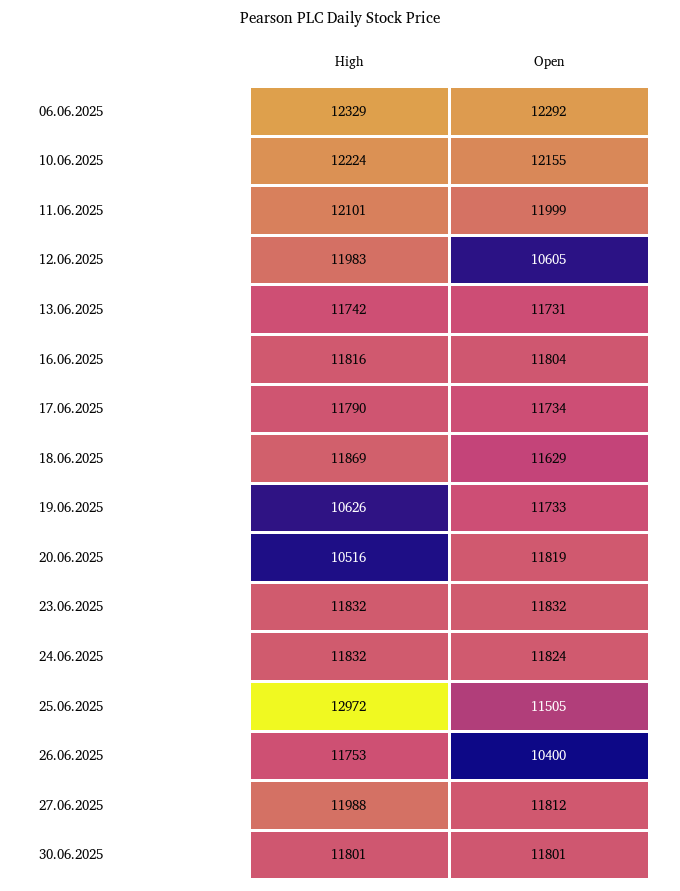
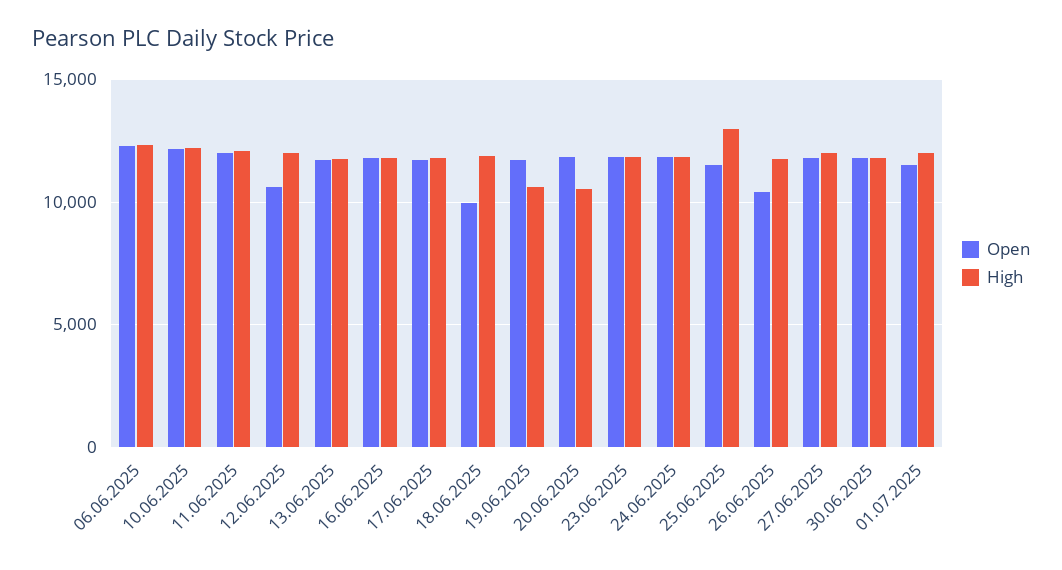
Open, 18.06.2025: 11629 -> 10000
Open, 01.07.2025: none -> 11500
High, 01.07.2025: none -> 12000

